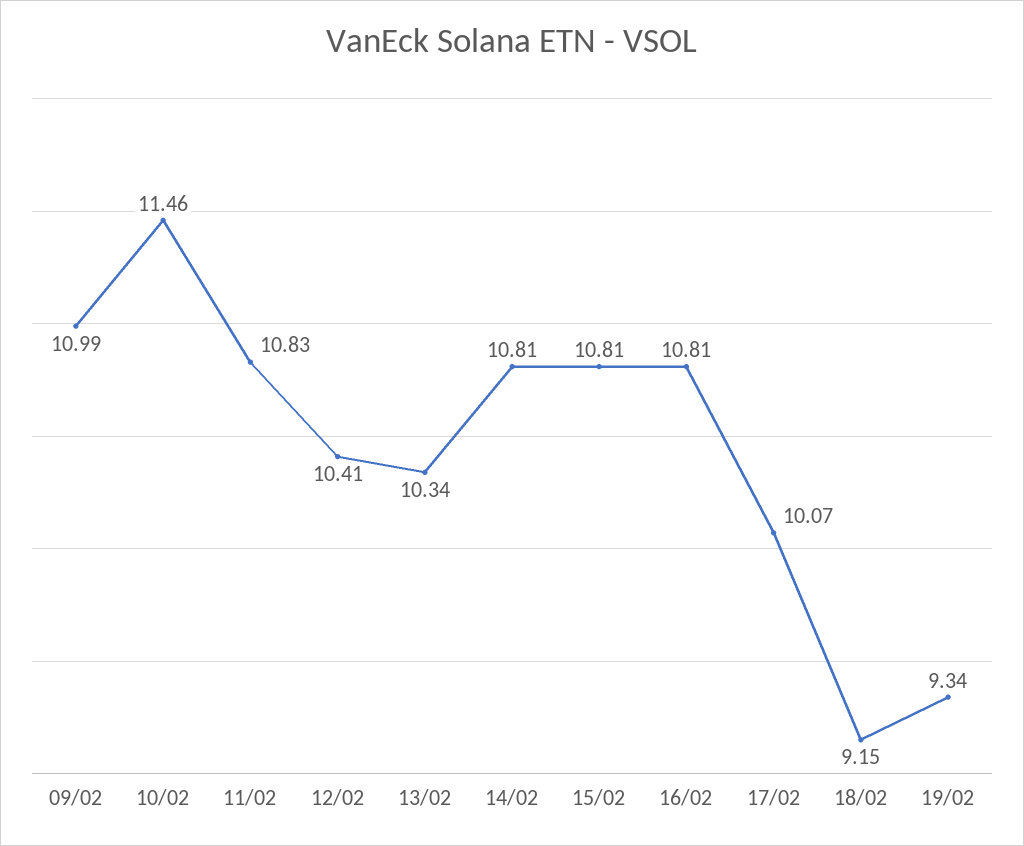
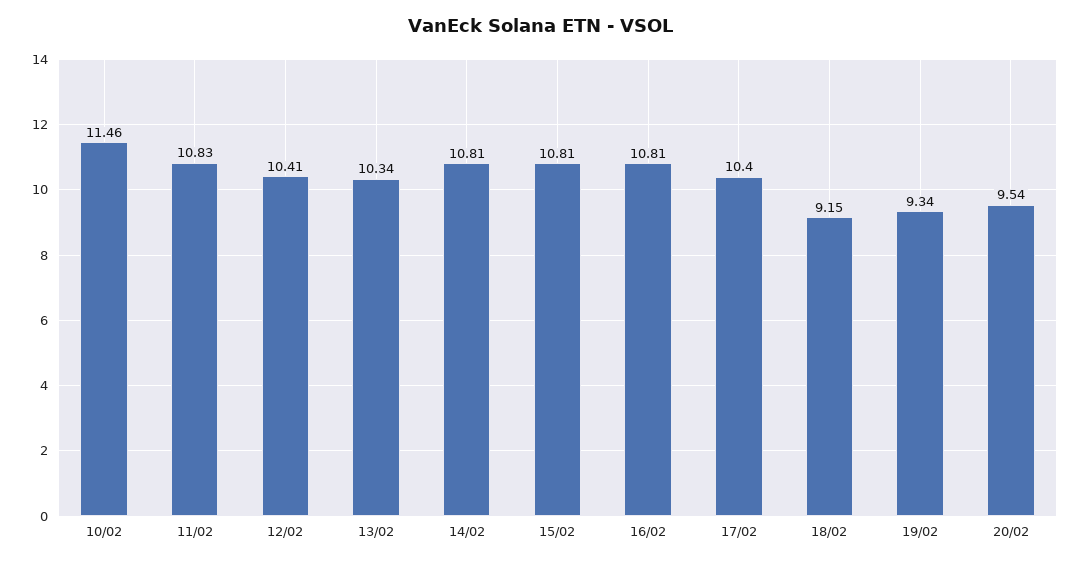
09/02: 10.99 -> none
17/02: 10.07 -> 10.4
20/02: none -> 9.54

